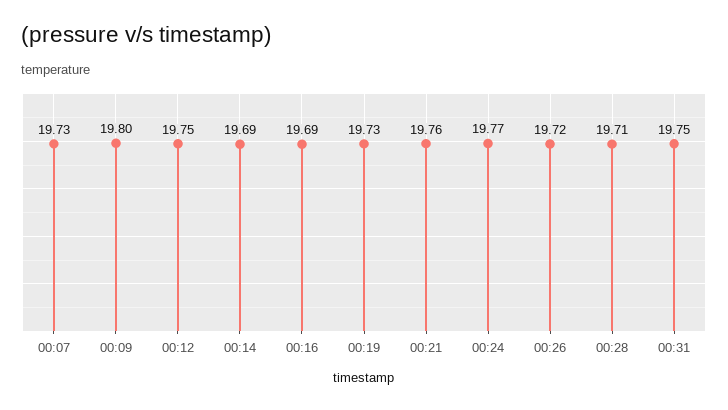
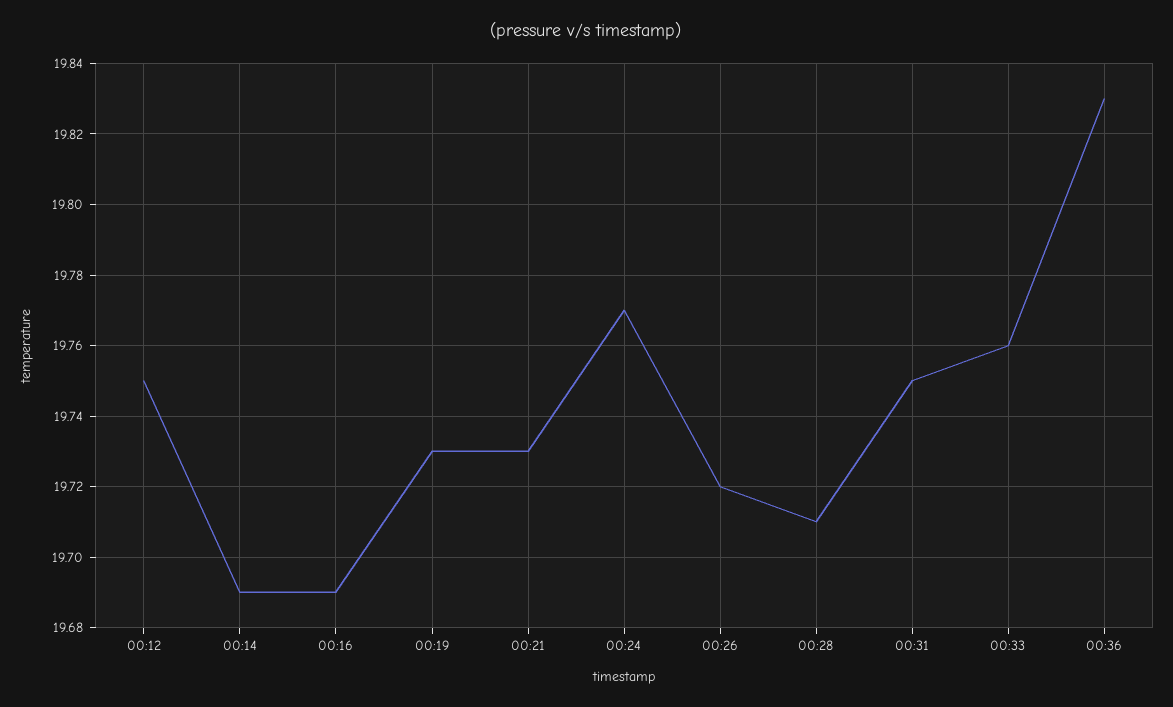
00:07: 19.73 -> none
00:09: 19.8 -> none
00:21: 19.76 -> 19.73
00:33: none -> 19.76
00:36: none -> 19.83

